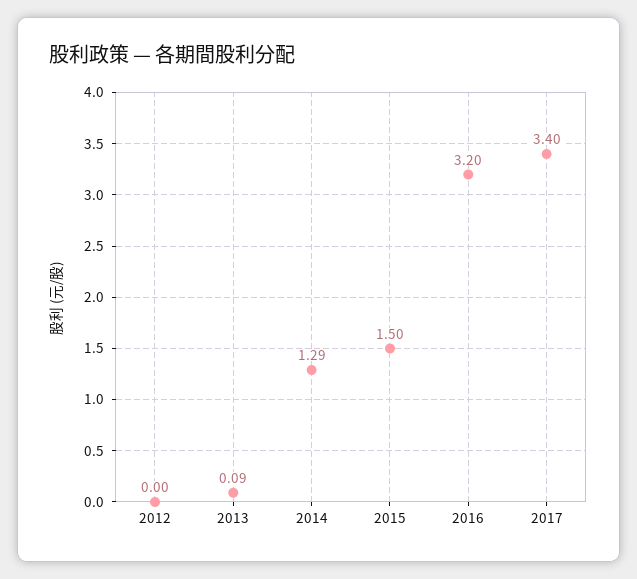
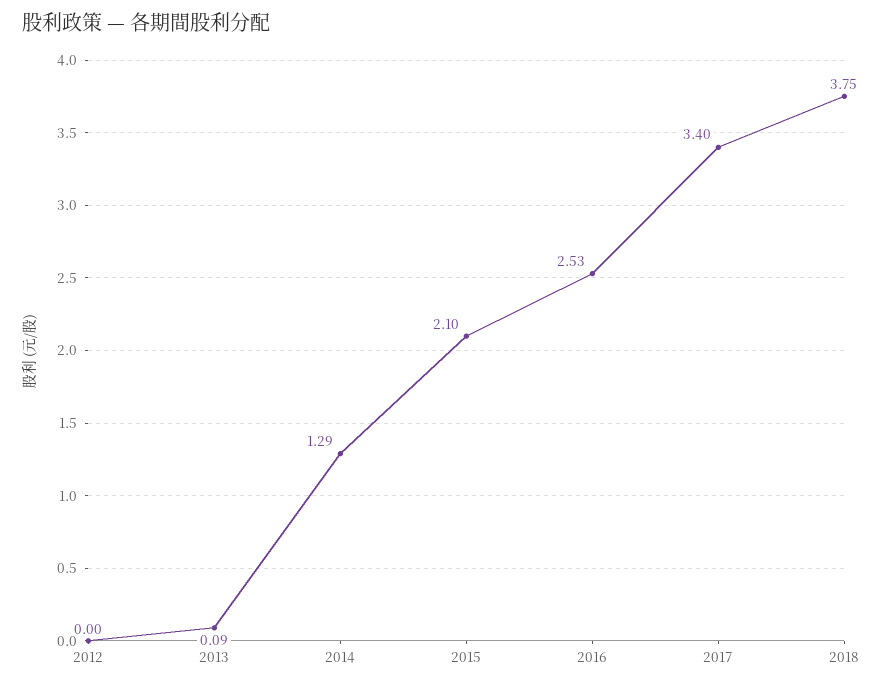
2015: 1.5 -> 2.1
2016: 3.2 -> 2.53
2018: none -> 3.75

